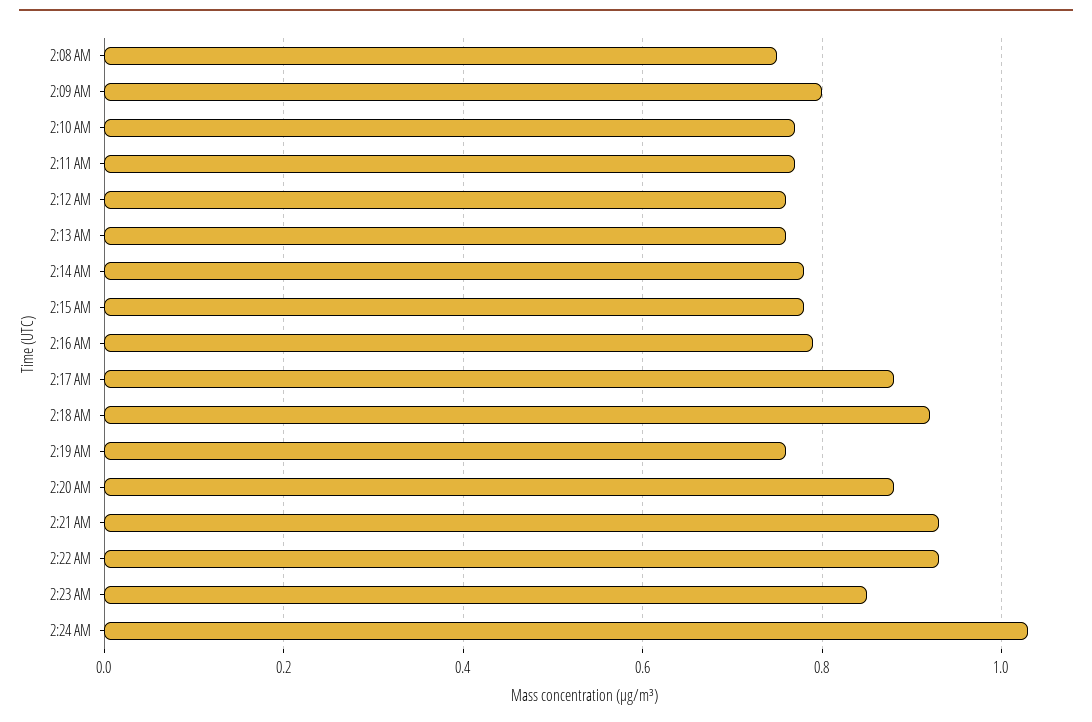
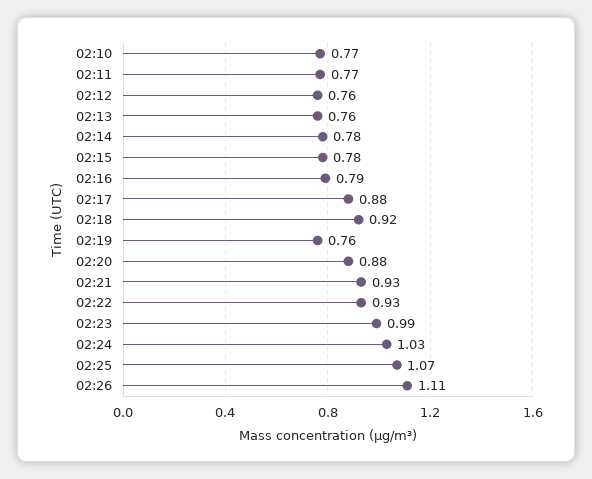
2:08 AM: 0.75 -> none
2:09 AM: 0.8 -> none
2:23 AM: 0.85 -> 0.99
02:25: none -> 1.07
02:26: none -> 1.11

